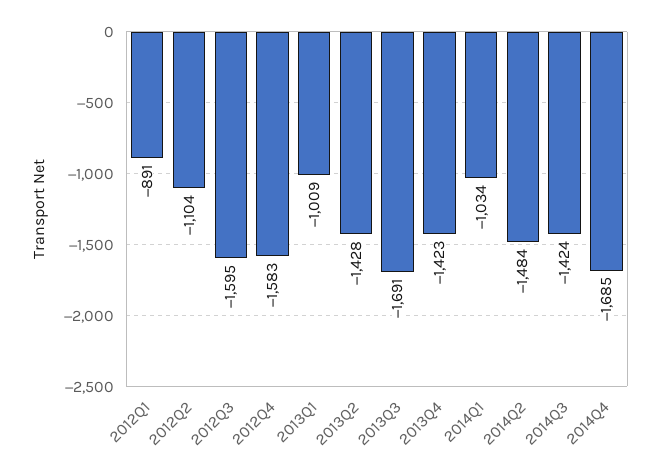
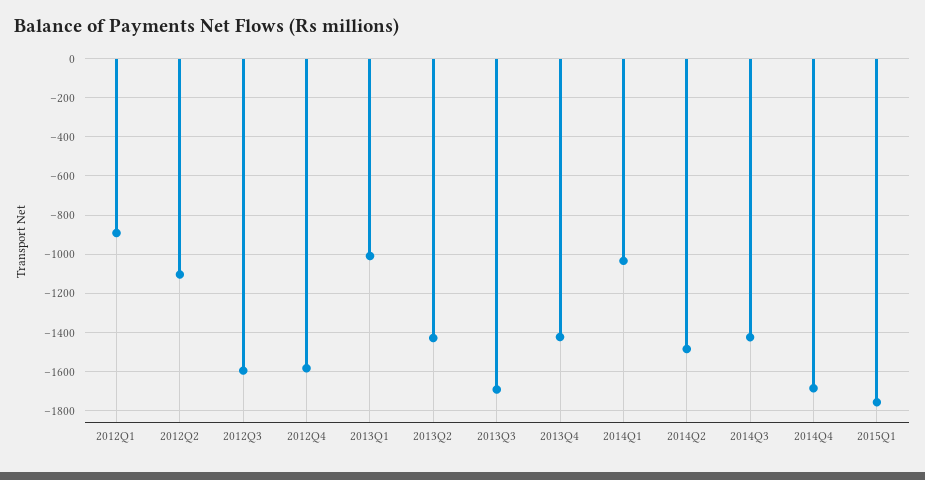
2015Q1: none -> -1750

